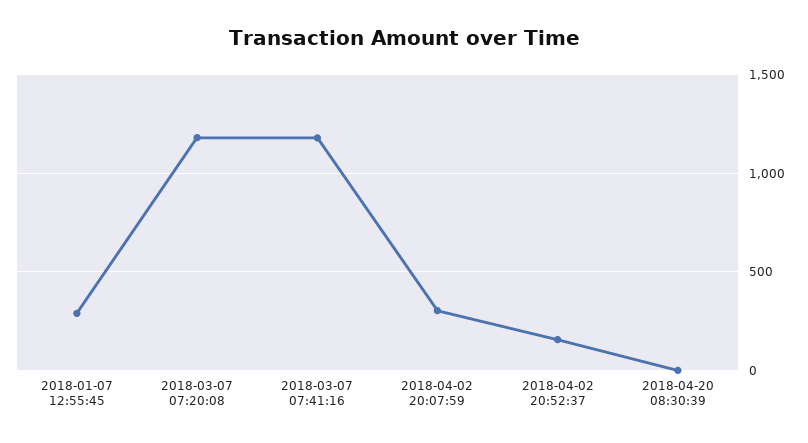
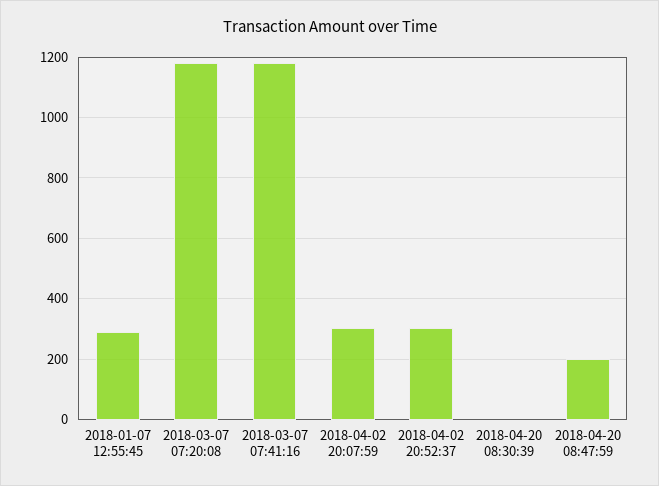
2018-04-02 20:52:37: 150 -> 300
2018-04-20 08:47:59: none -> 200

